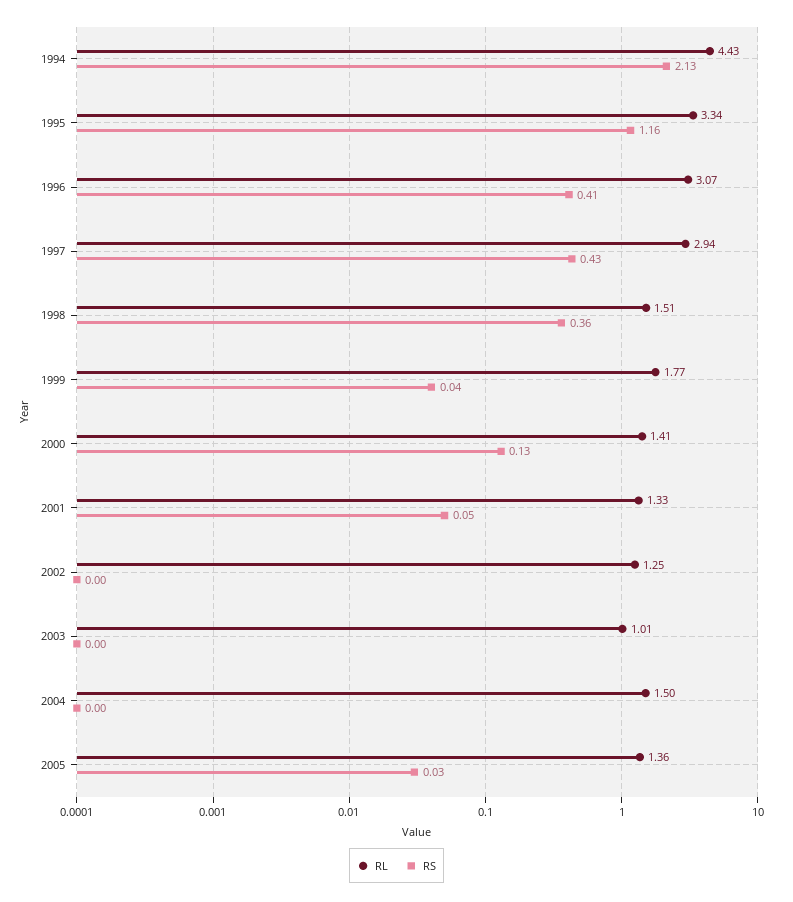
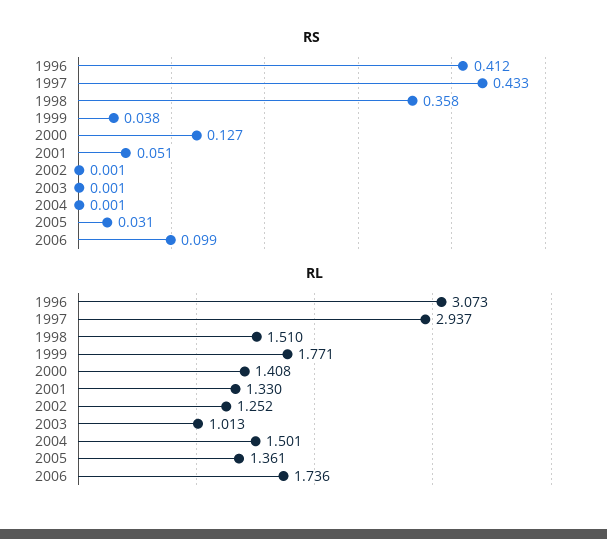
RL, 1994: 4.43 -> none
RS, 1994: 2.13 -> none
RL, 1995: 3.34 -> none
RS, 1995: 1.16 -> none
RS, 2006: none -> 0.099
RL, 2006: none -> 1.736

